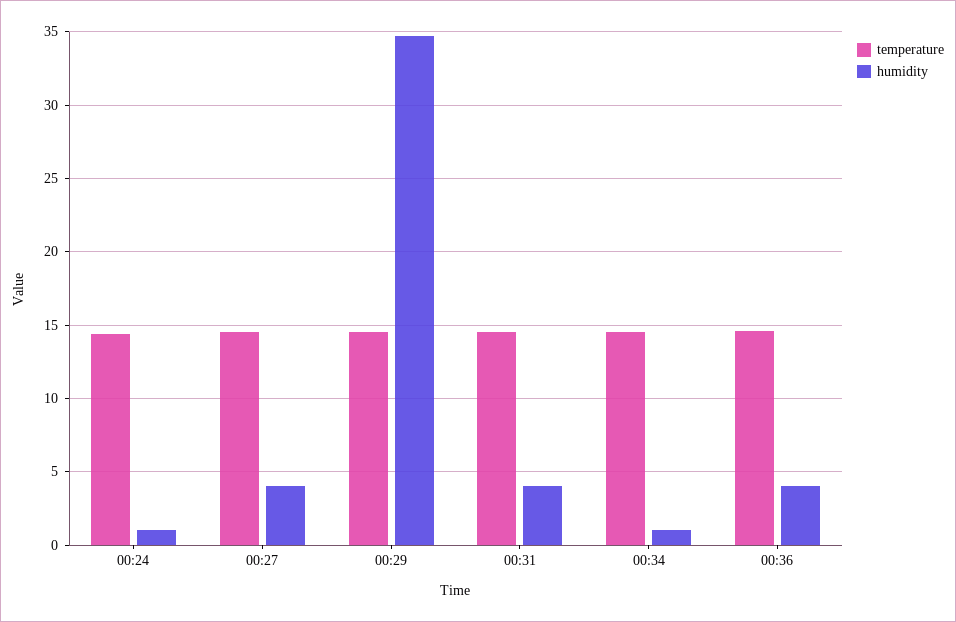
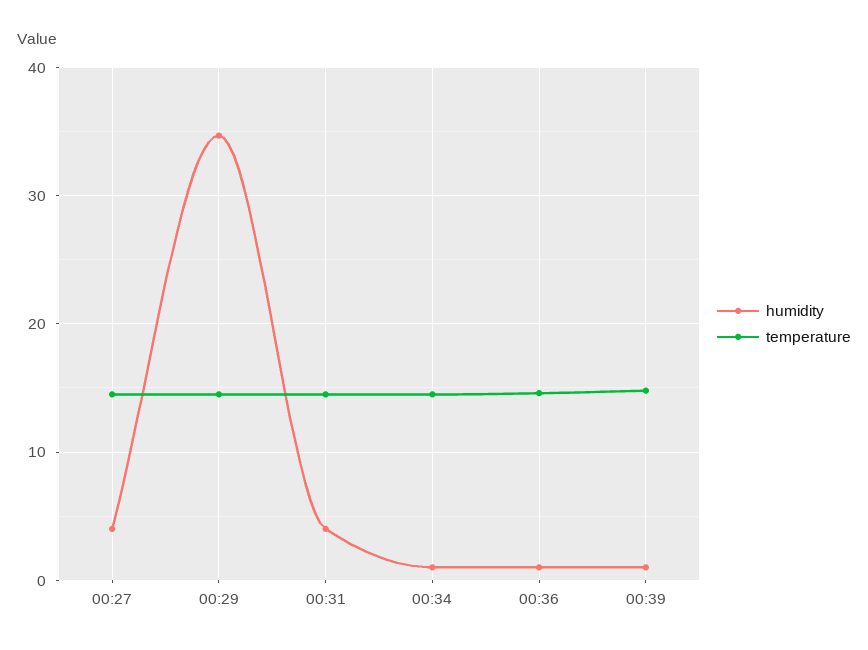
temperature, 00:24: 14.5 -> none
humidity, 00:24: 1 -> none
humidity, 00:36: 4 -> 1
humidity, 00:39: none -> 1
temperature, 00:39: none -> 15

